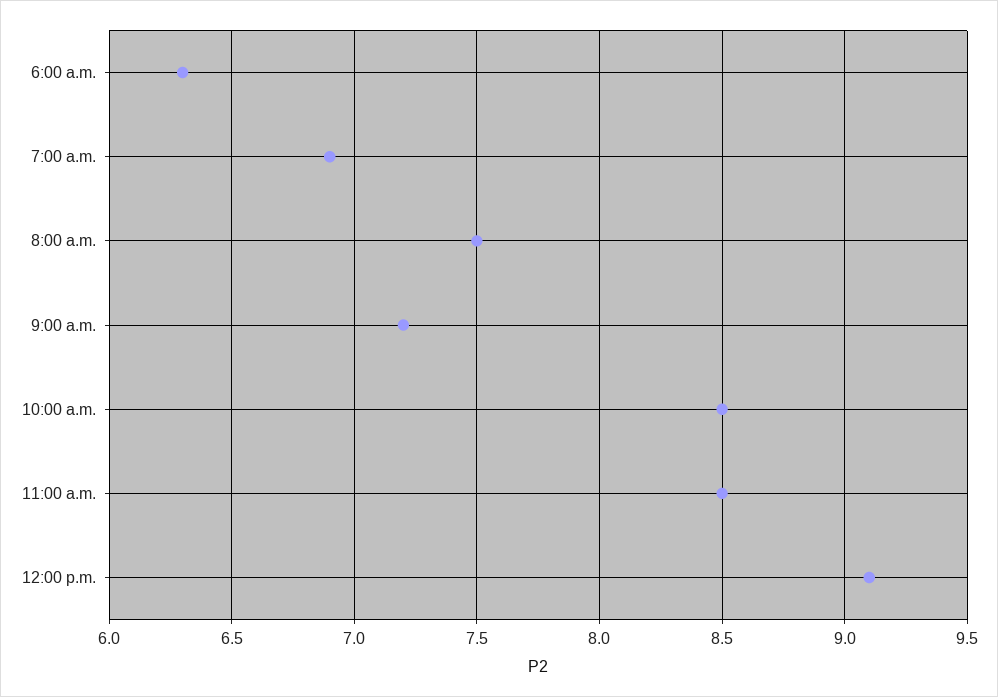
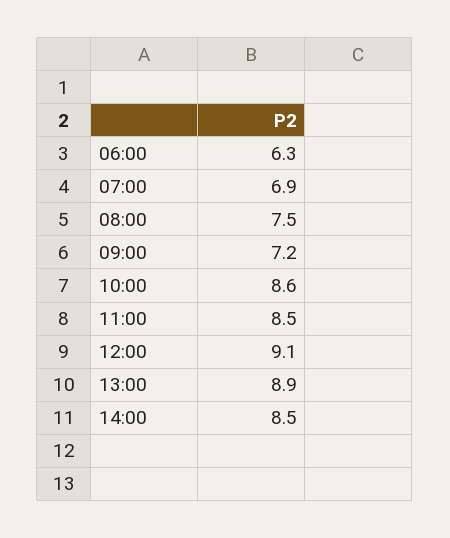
10:00 a.m.: 8.5 -> 8.6
13:00: none -> 8.9
14:00: none -> 8.5

